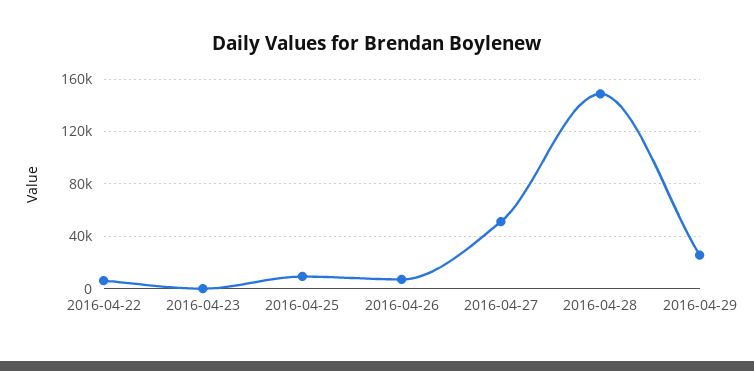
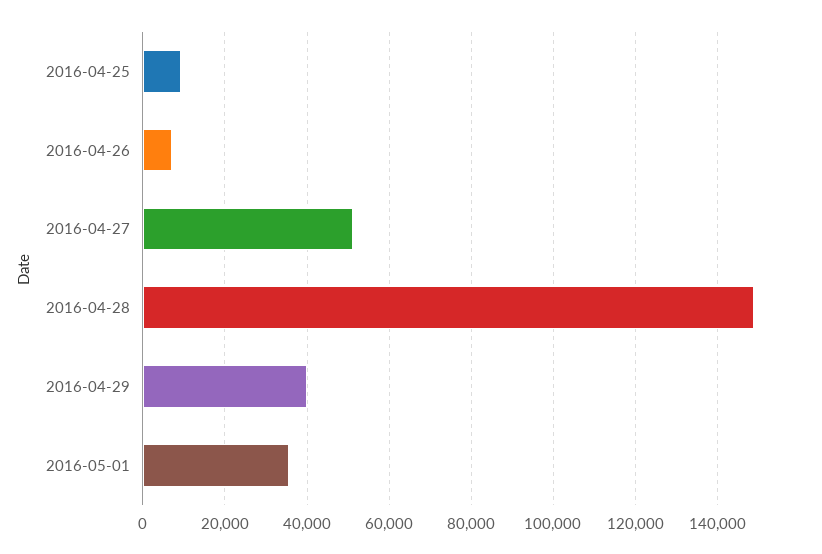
2016-04-22: 5000 -> none
2016-04-23: 0 -> none
2016-04-29: 25000 -> 40000
2016-05-01: none -> 36000

